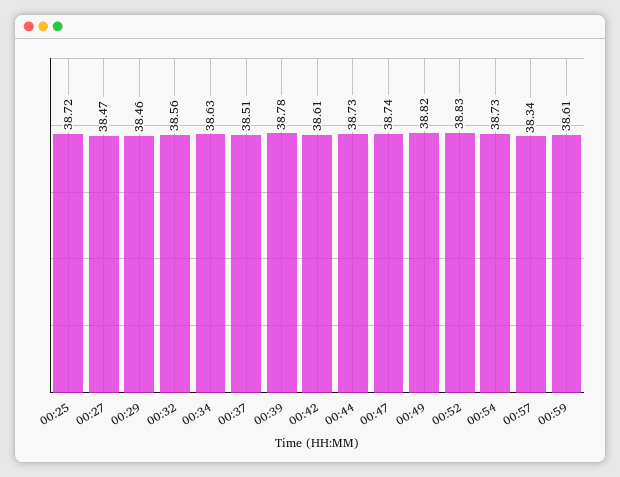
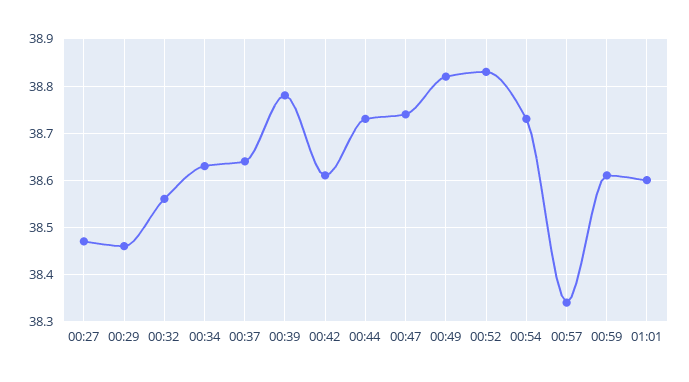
00:25: 38.72 -> none
00:37: 38.51 -> 38.65
01:01: none -> 38.6

